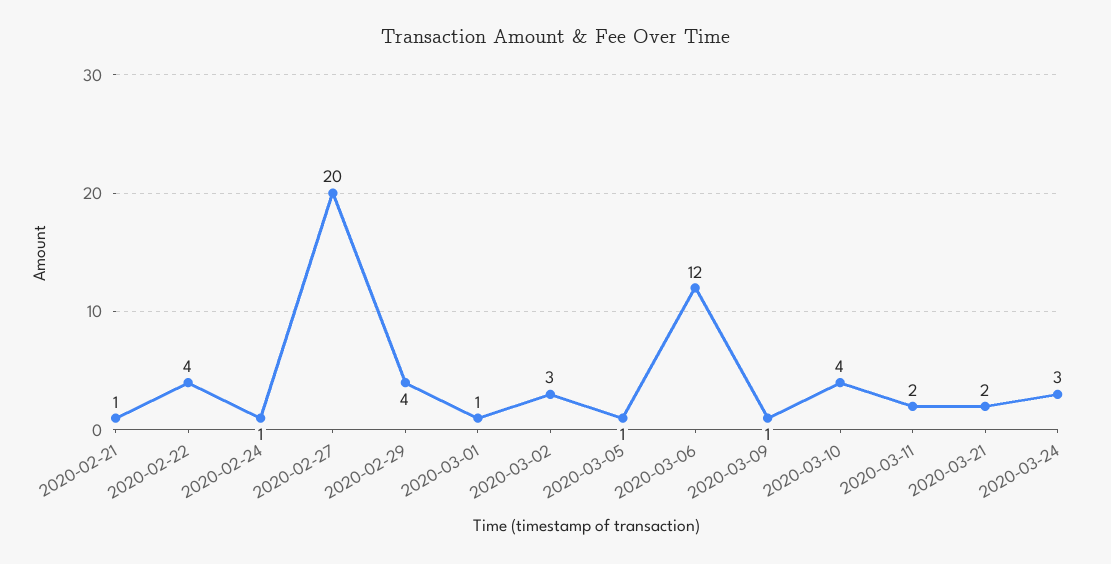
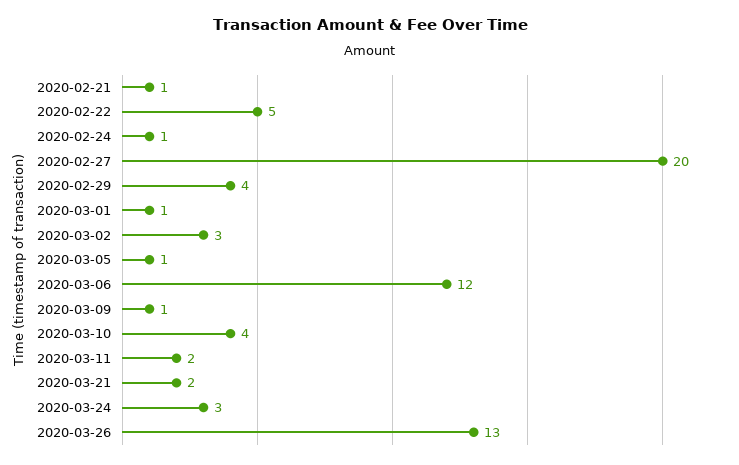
2020-02-22: 4 -> 5
2020-03-26: none -> 13

